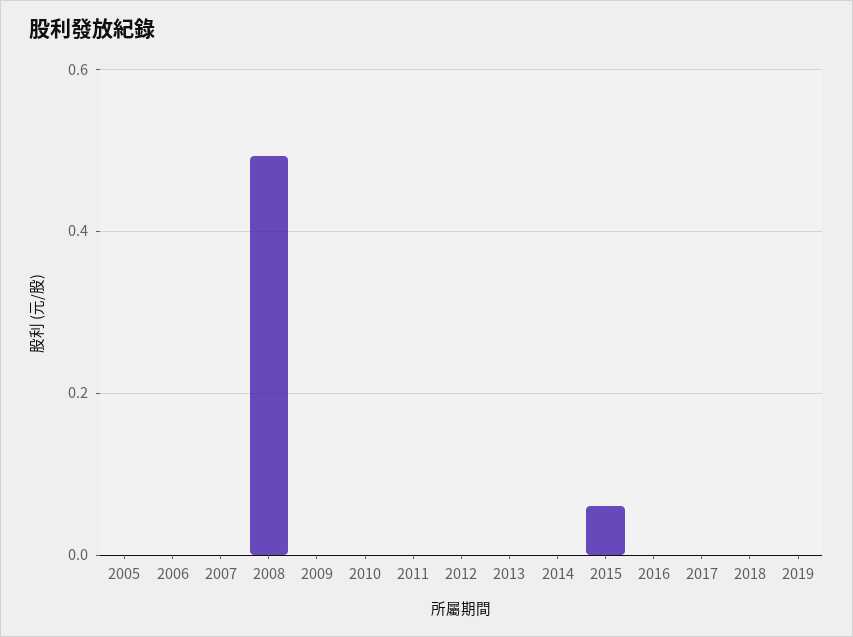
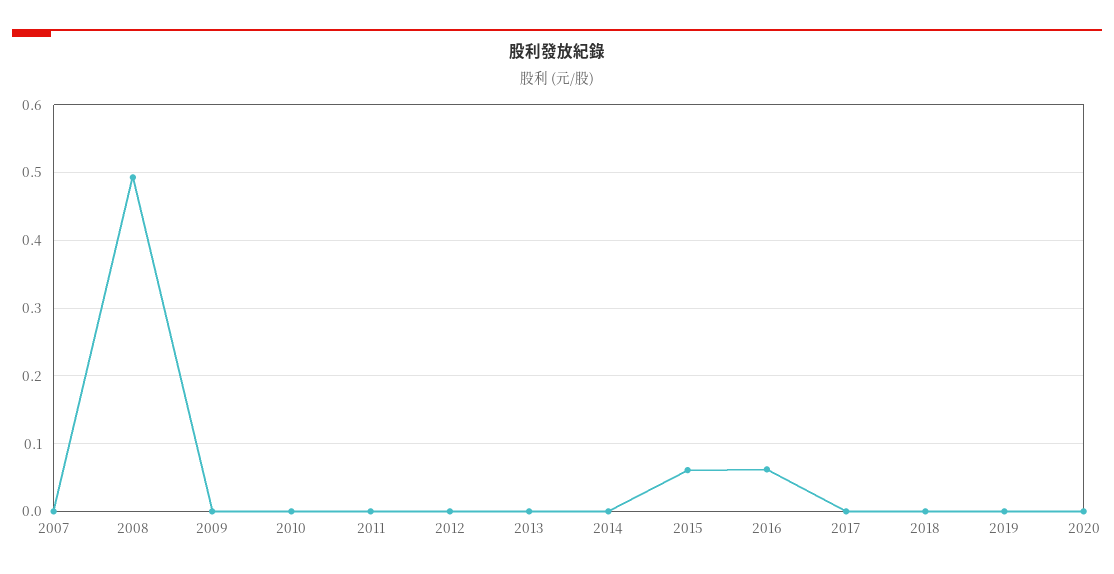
2005: 0 -> none
2006: 0 -> none
2016: 0 -> 0.06
2020: none -> 0

